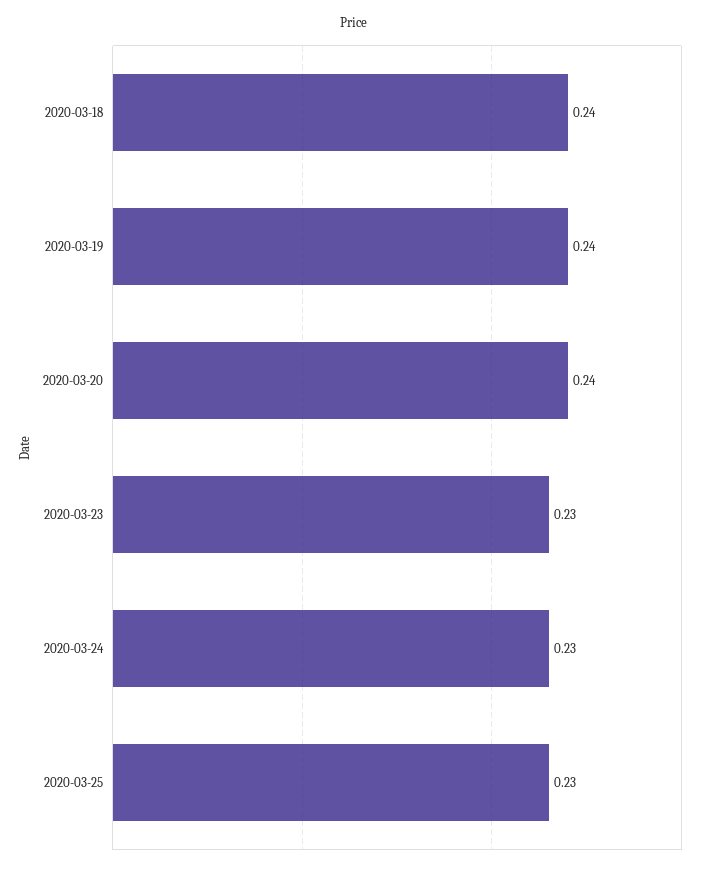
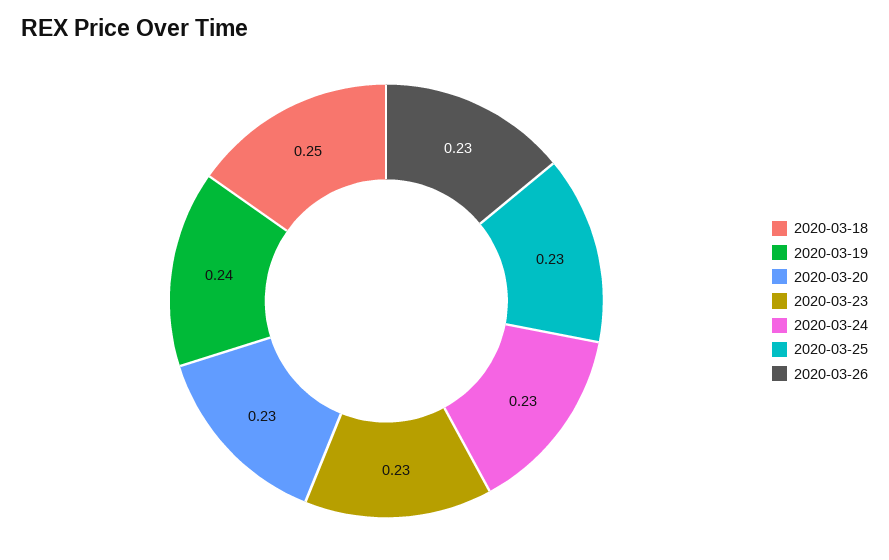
2020-03-18: 0.24 -> 0.25
2020-03-20: 0.24 -> 0.23
2020-03-26: none -> 0.23

